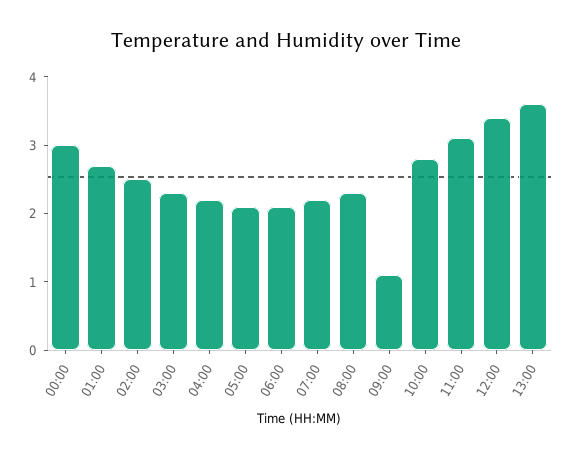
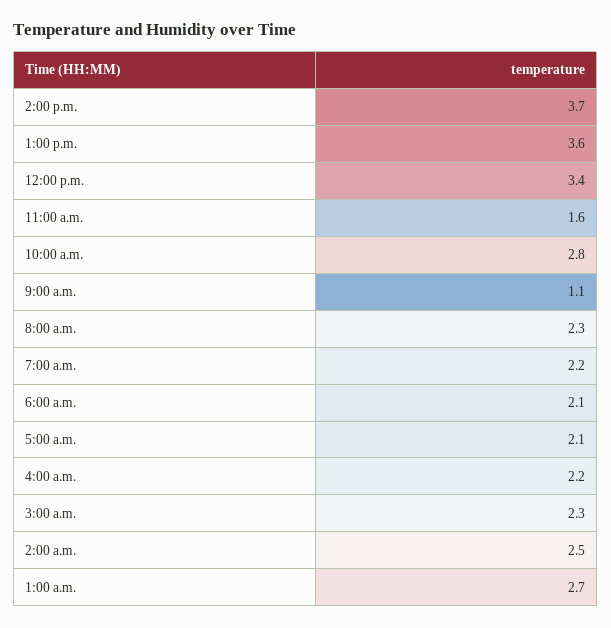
00:00: 3 -> none
11:00: 3 -> 1.6
2:00 p.m.: none -> 3.7

